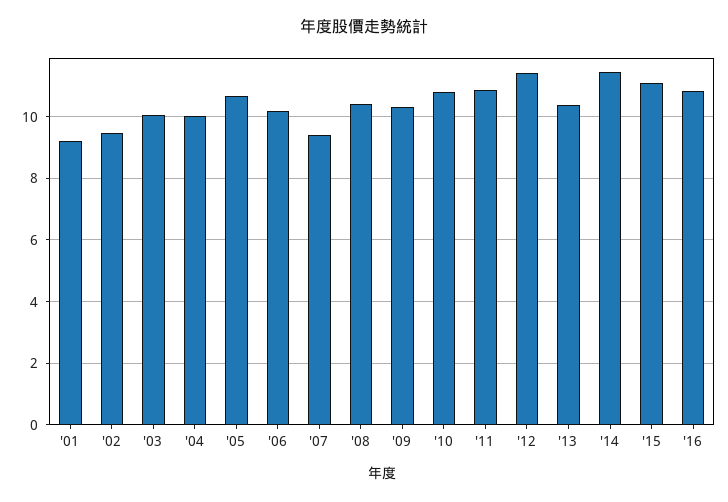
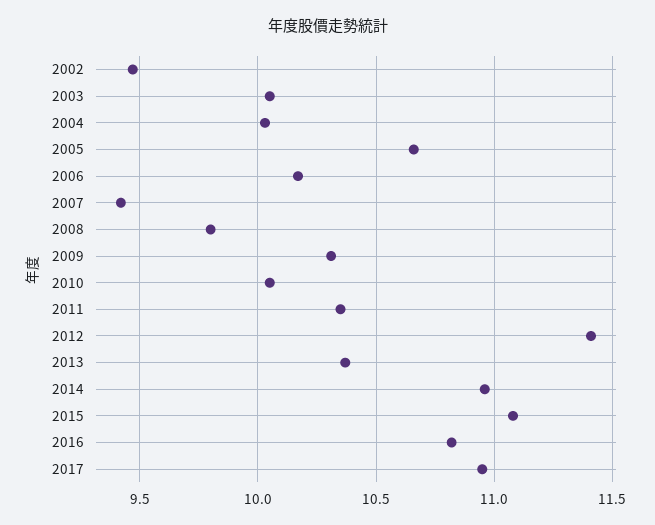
'01: 9.2 -> none
'08: 10.4 -> 9.8
'10: 10.8 -> 10.05
'11: 10.8 -> 10.35
'14: 11.4 -> 10.95
2017: none -> 10.95

